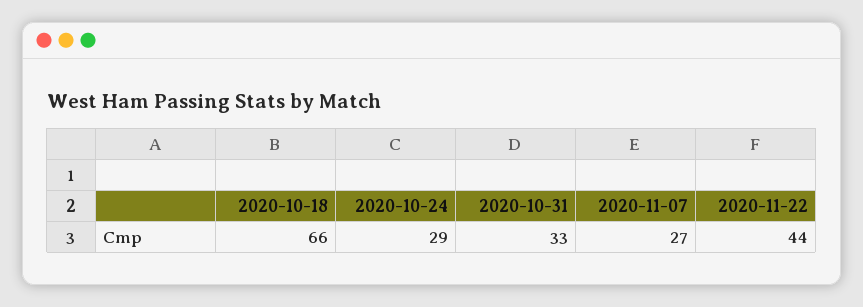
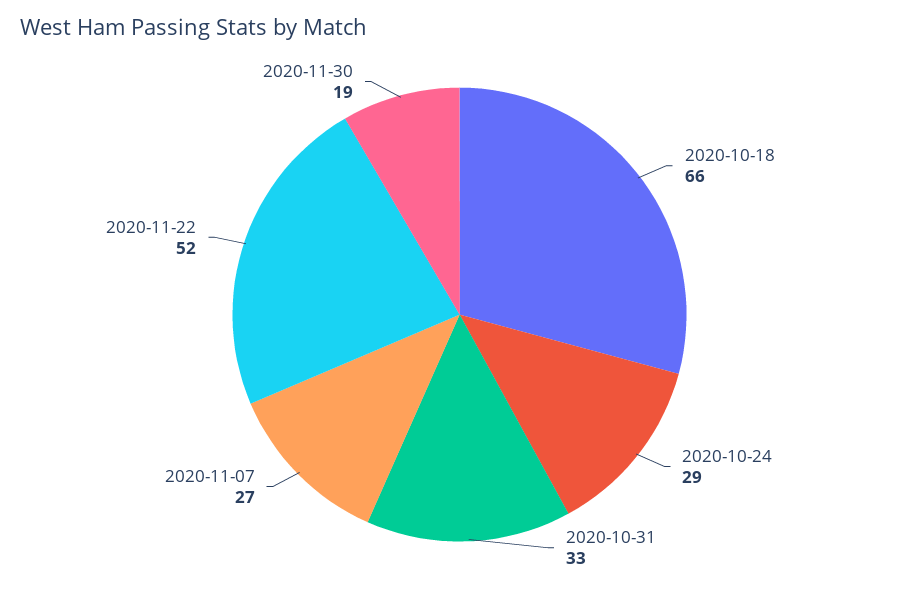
2020-11-22: 44 -> 52
2020-11-30: none -> 19

